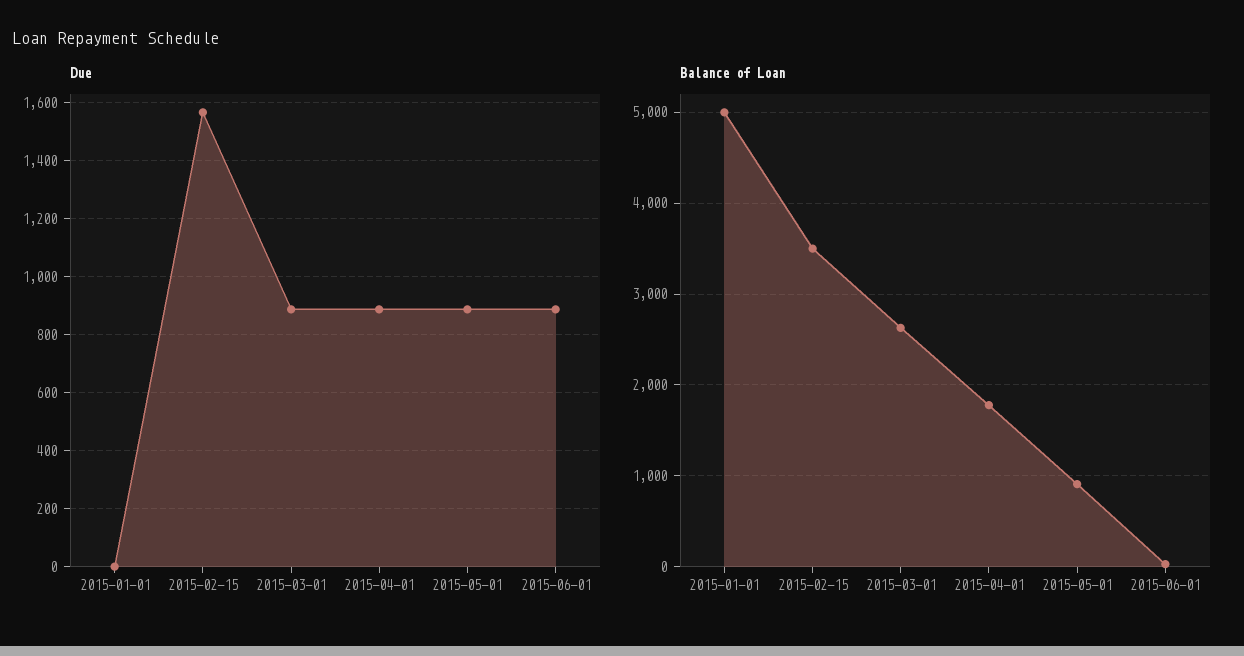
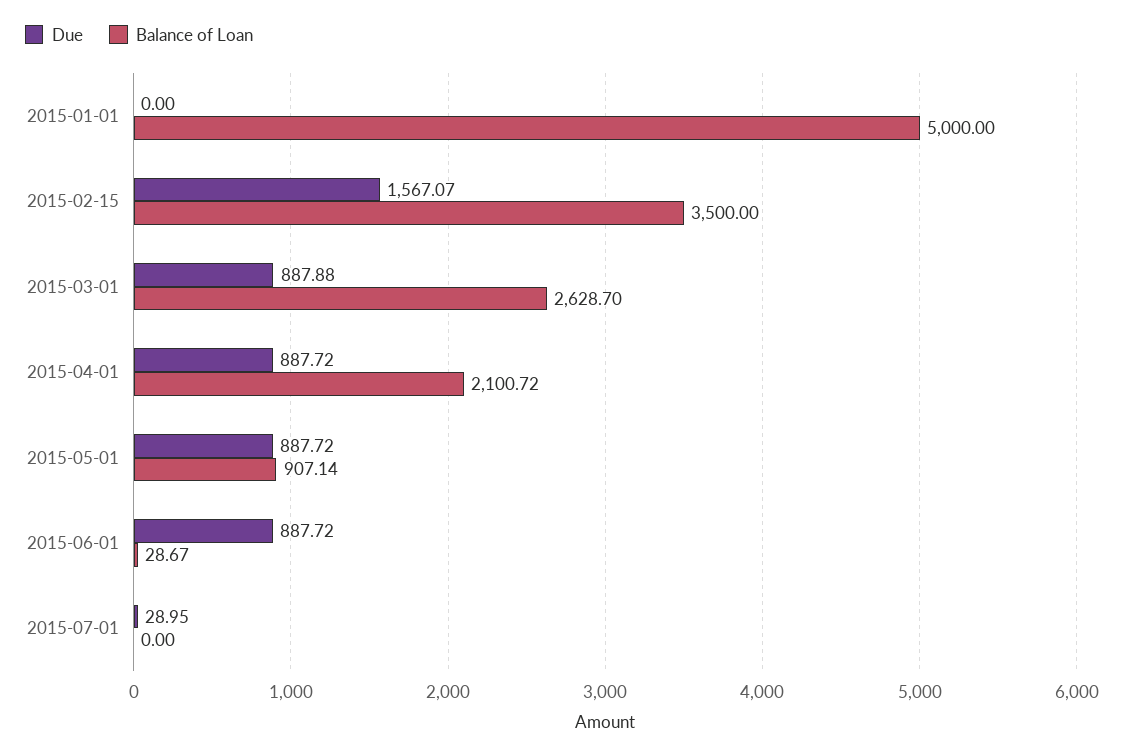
Balance of Loan, 2015-04-01: 1800 -> 2100.72
Due, 2015-07-01: none -> 28.95
Balance of Loan, 2015-07-01: none -> 0

